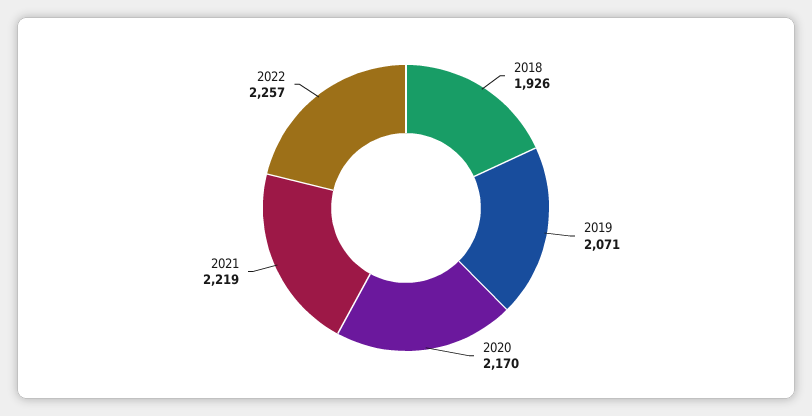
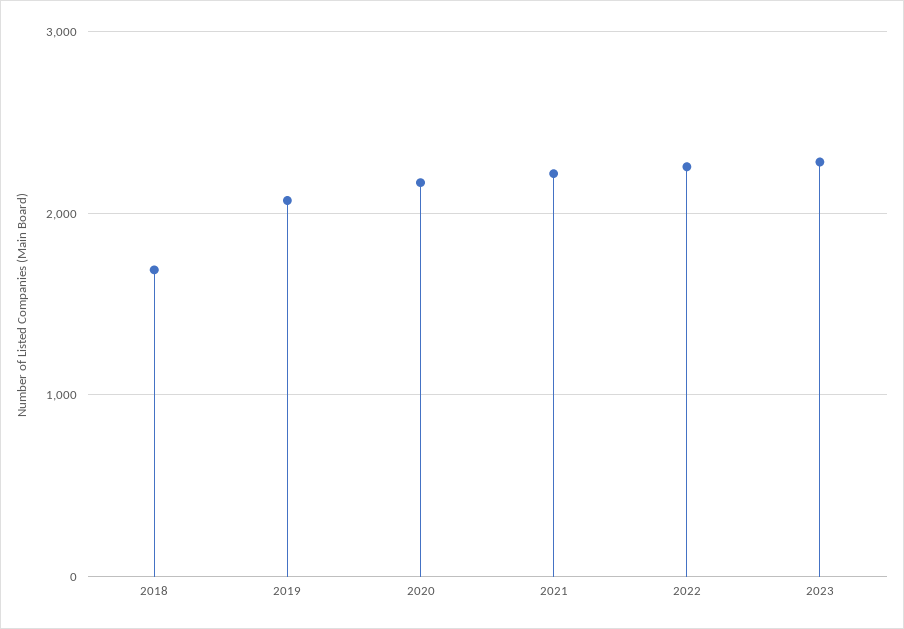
2018: 1926 -> 1700
2023: none -> 2300

